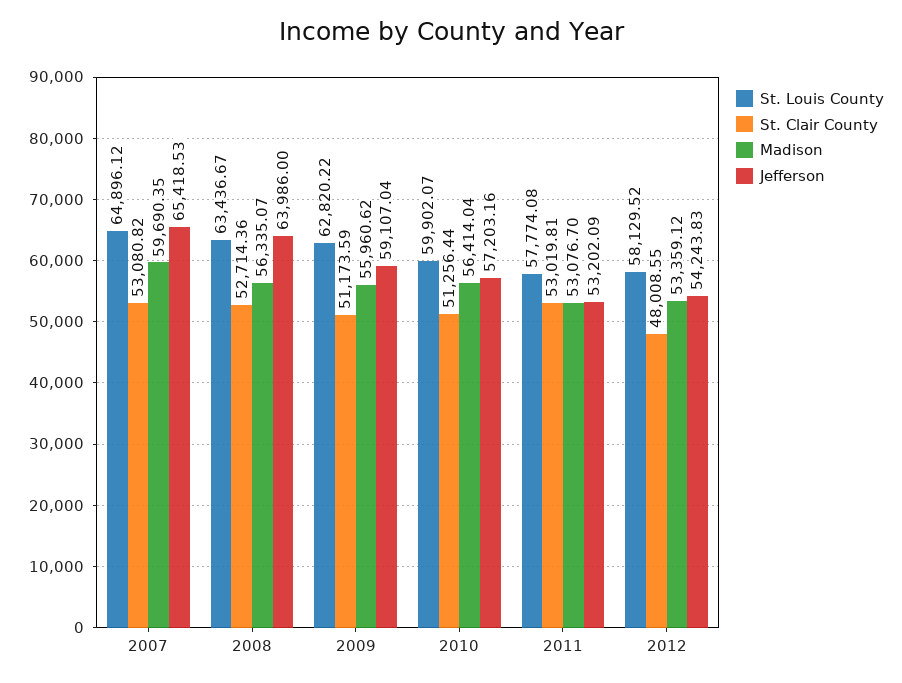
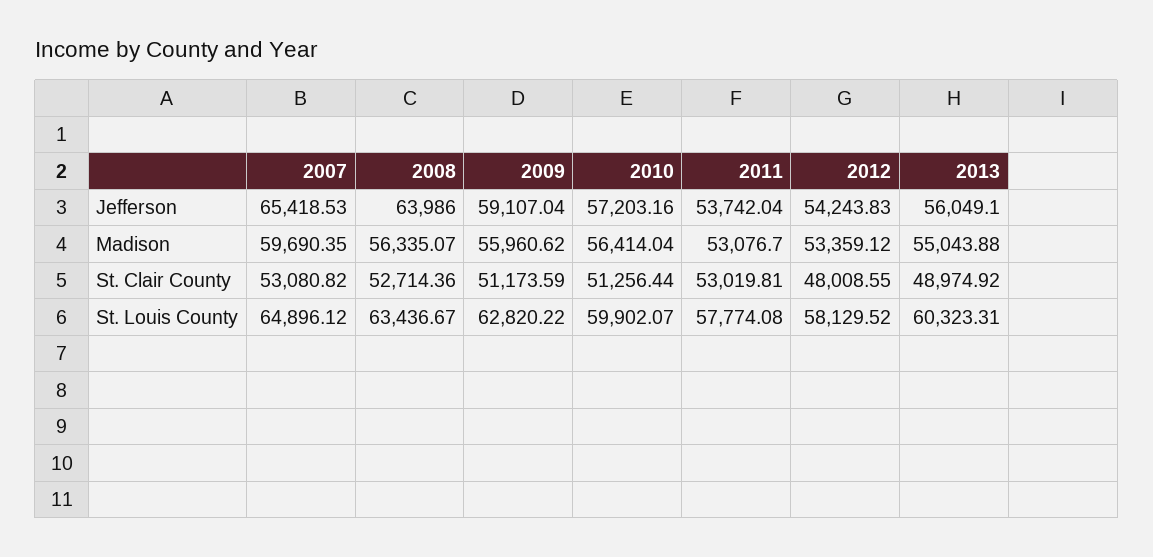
Jefferson, 2011: 53202.09 -> 53742.04
Jefferson, 2013: none -> 56049.1
Madison, 2013: none -> 55043.88
St. Clair County, 2013: none -> 48974.92
St. Louis County, 2013: none -> 60323.31

